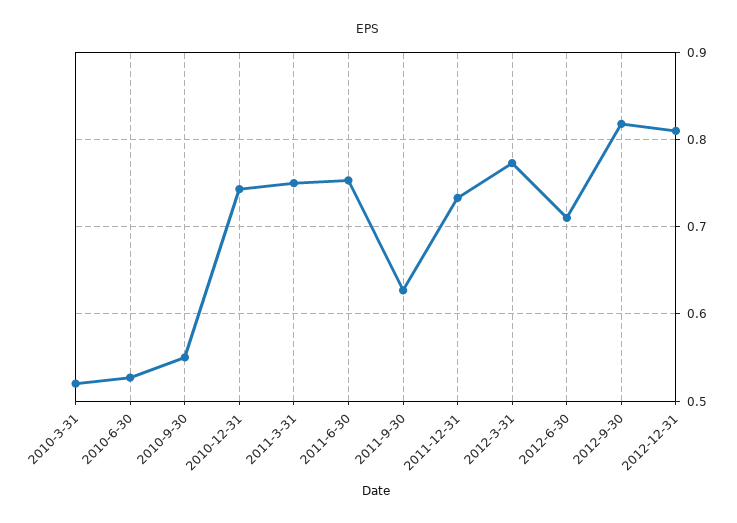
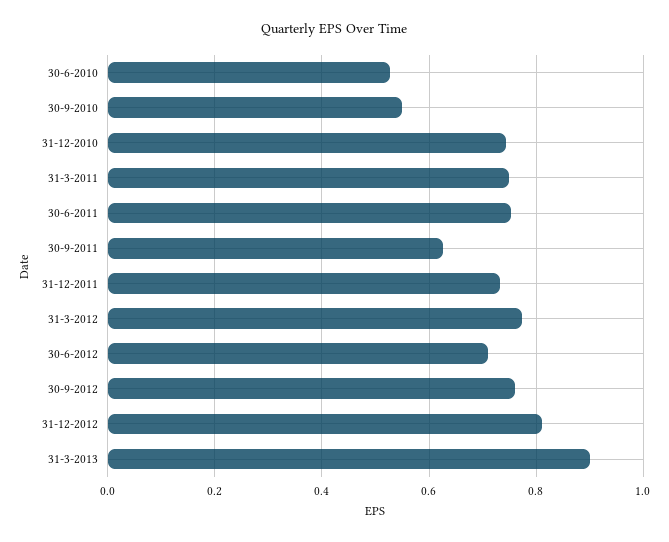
2010-3-31: 0.52 -> none
2012-9-30: 0.82 -> 0.76
31-3-2013: none -> 0.9

